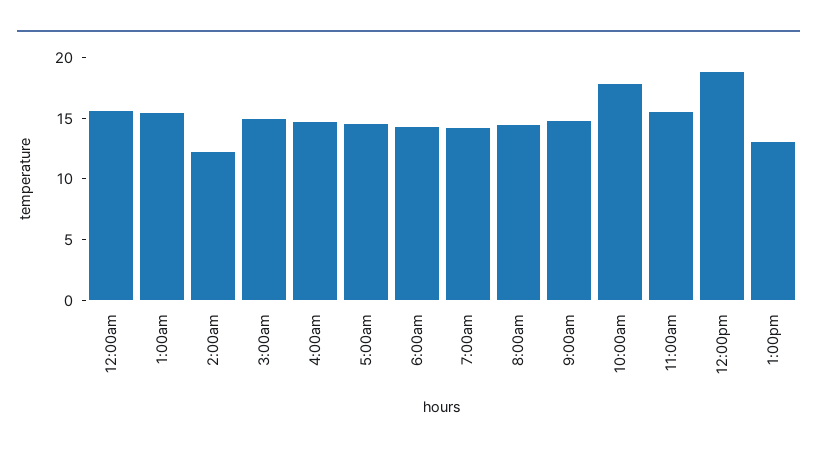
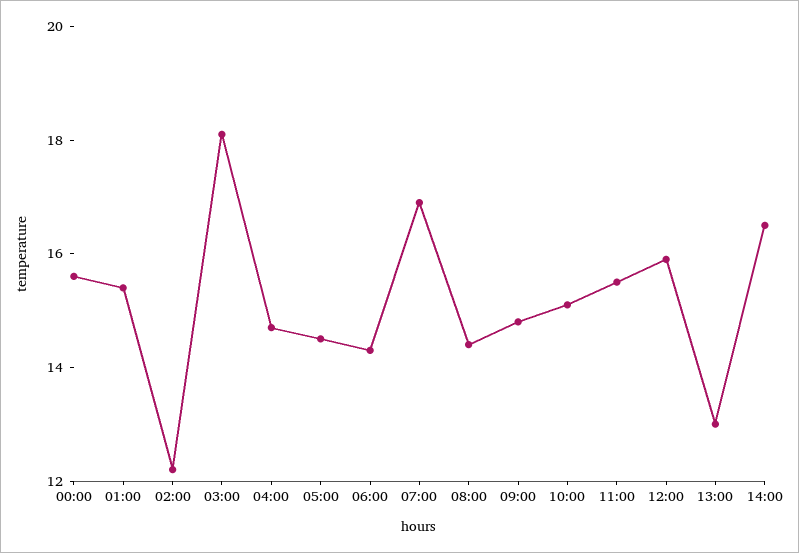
3:00am: 15 -> 18
7:00am: 14 -> 17
10:00am: 18 -> 15
12:00pm: 19 -> 16
14:00: none -> 16.5

